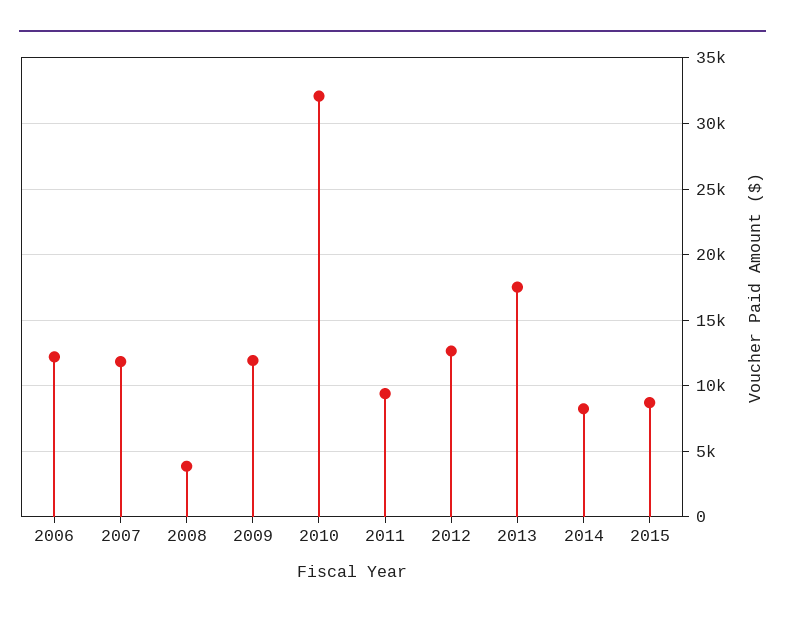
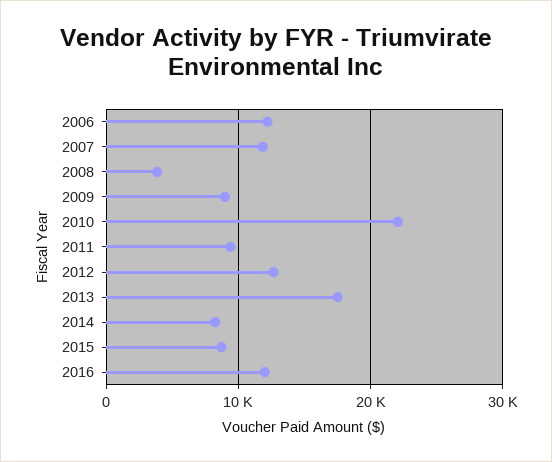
2009: 12000 -> 9000
2010: 32000 -> 22000
2016: none -> 12000

